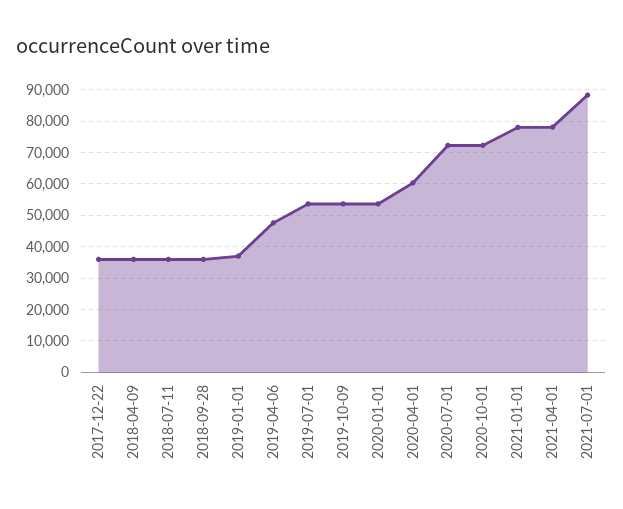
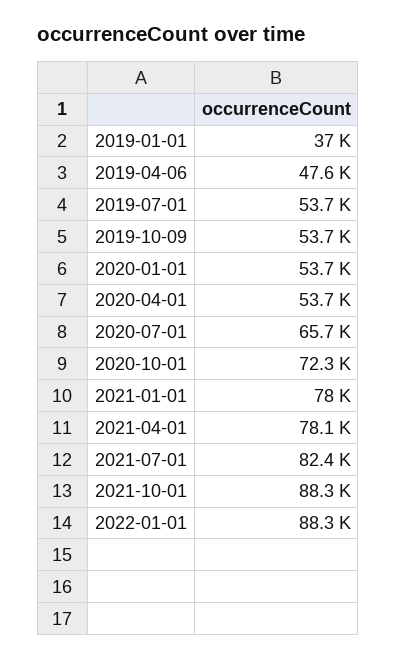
2017-12-22: 36000 -> none
2018-04-09: 36000 -> none
2018-07-11: 36000 -> none
2018-09-28: 36000 -> none
2020-04-01: 60000 -> 53700
2020-07-01: 72000 -> 65700
2021-07-01: 88000 -> 82400
2021-10-01: none -> 88300
2022-01-01: none -> 88300

